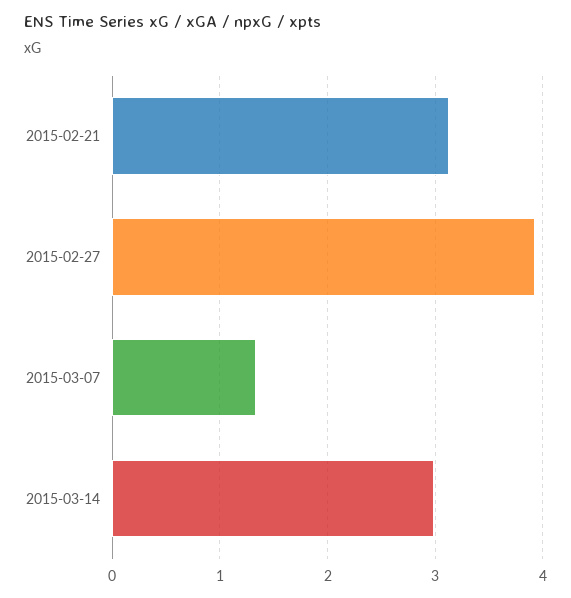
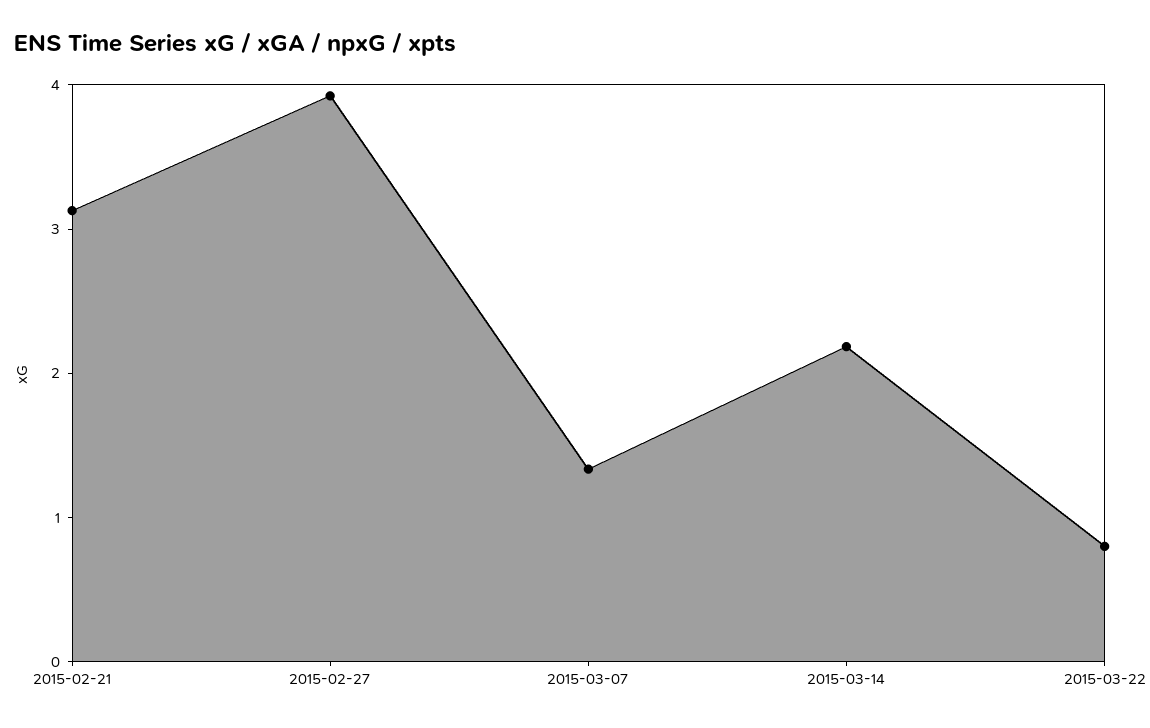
2015-03-14: 3 -> 2.2
2015-03-22: none -> 0.8

